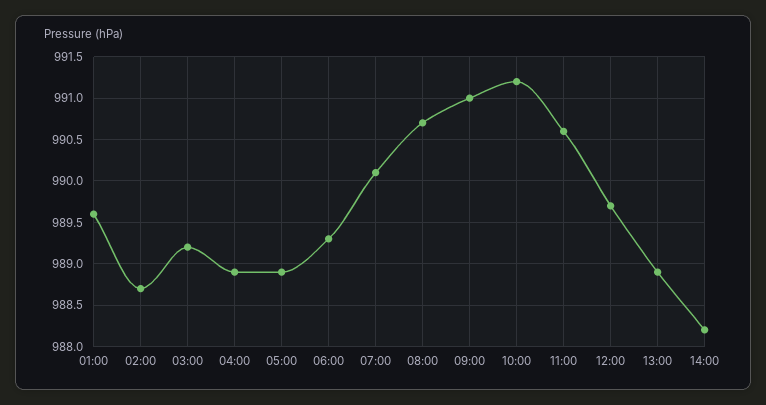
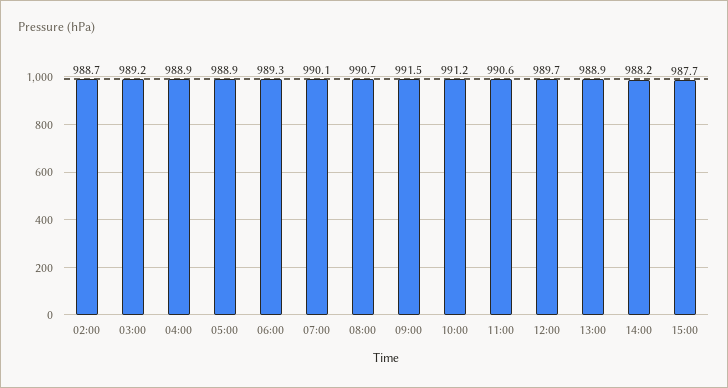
01:00: 989.6 -> none
09:00: 991 -> 991.5
15:00: none -> 987.7

